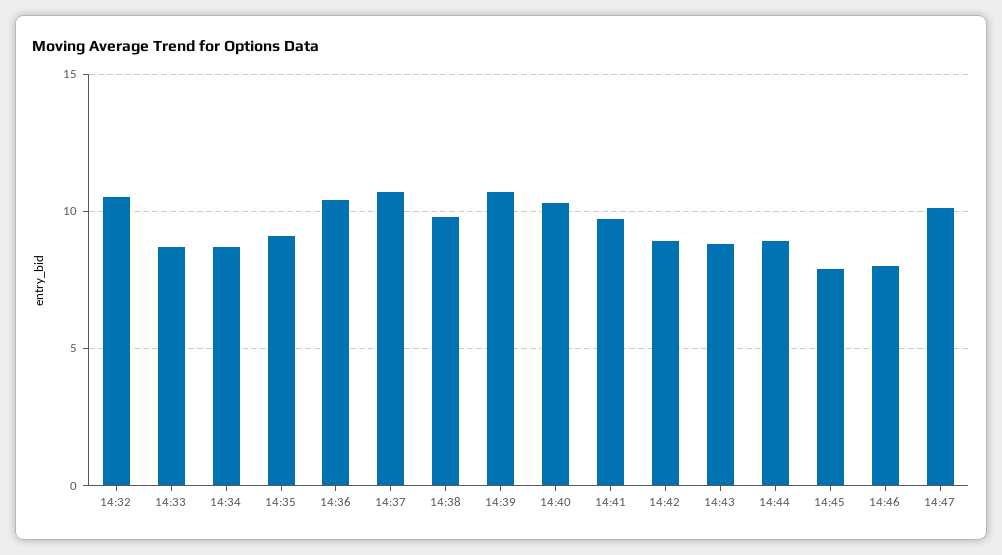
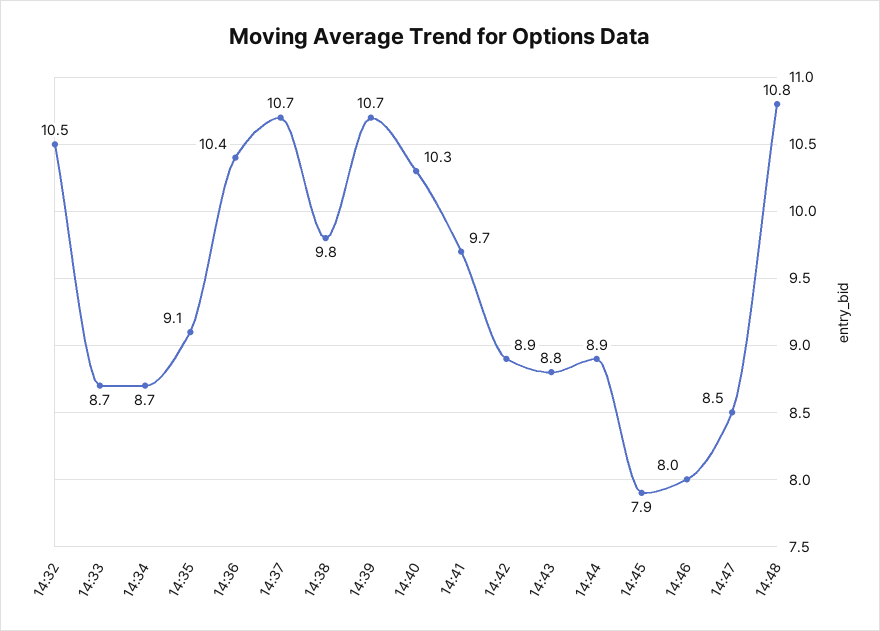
14:47: 10 -> 8.5
14:48: none -> 10.8

